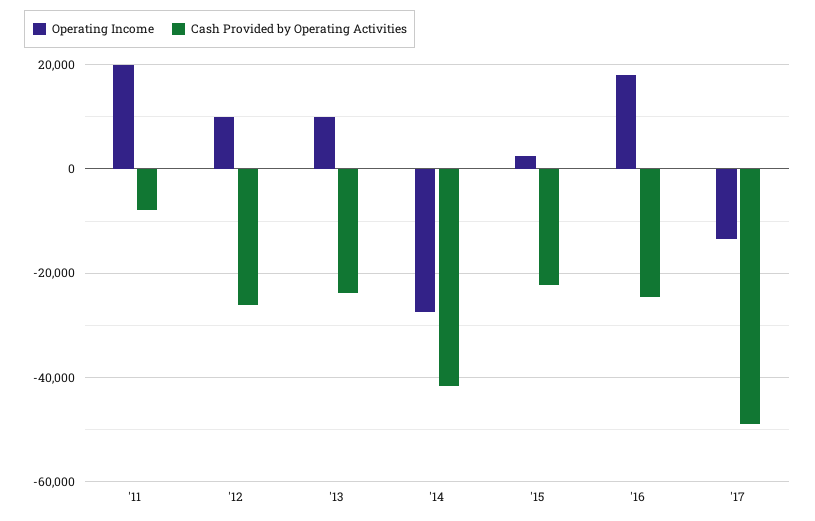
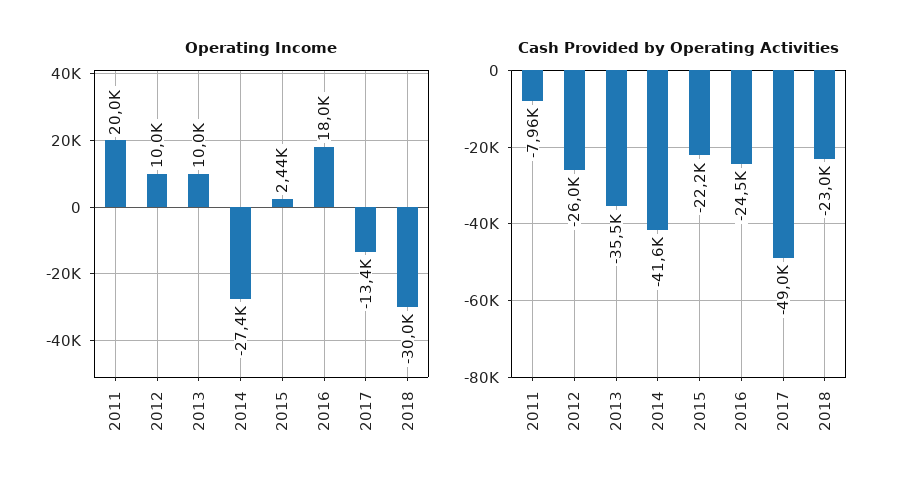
Cash Provided by Operating Activities, '13: -24000 -> -35500
Operating Income, 2018: none -> -30000
Cash Provided by Operating Activities, 2018: none -> -23000

